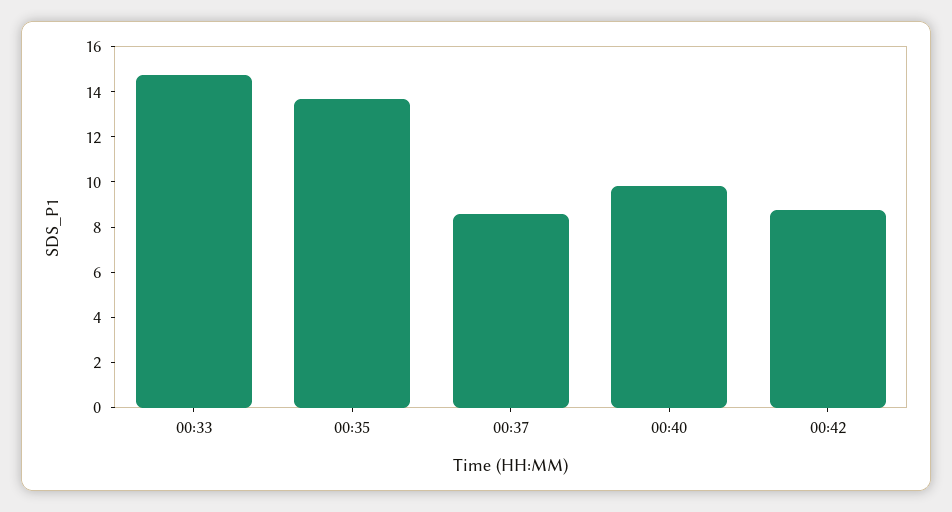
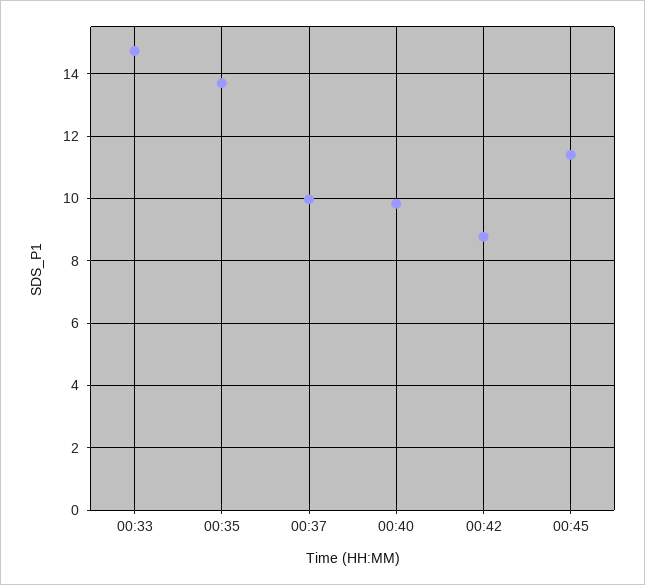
00:37: 8.5 -> 10
00:45: none -> 11.4

